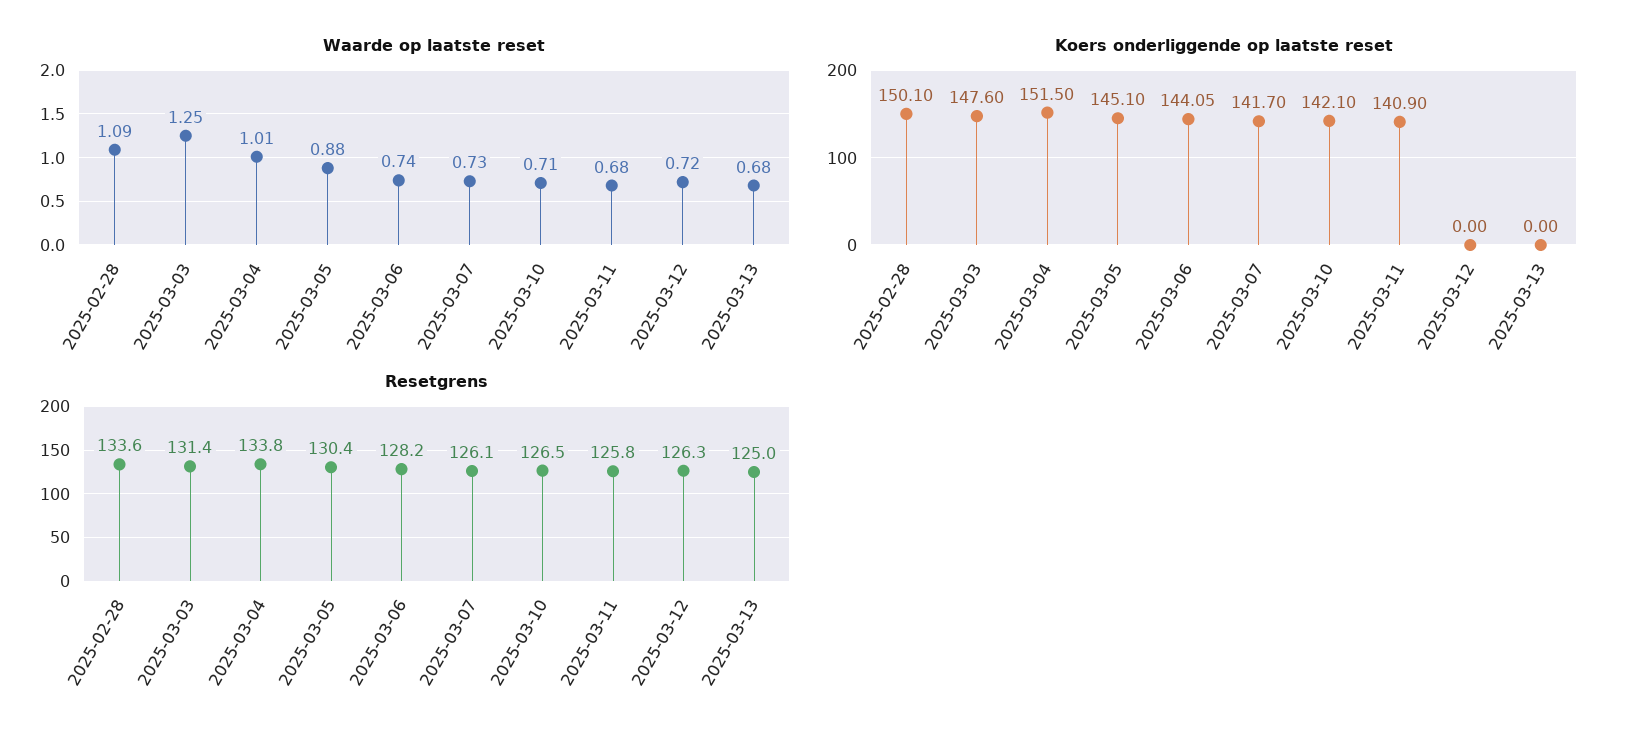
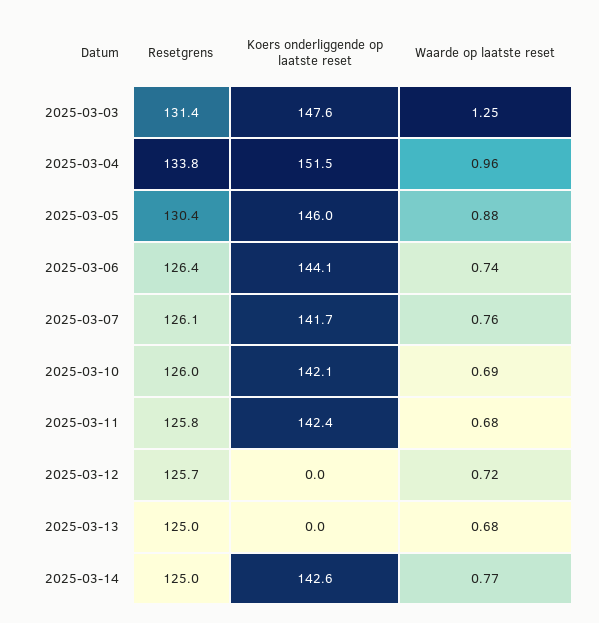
Waarde op laatste reset, 2025-02-28: 1.09 -> none
Waarde op laatste reset, 2025-03-04: 1.01 -> 0.96
Waarde op laatste reset, 2025-03-07: 0.73 -> 0.76
Waarde op laatste reset, 2025-03-10: 0.71 -> 0.69
Koers onderliggende op laatste reset, 2025-02-28: 150.1 -> none
Koers onderliggende op laatste reset, 2025-03-05: 145.1 -> 146
Koers onderliggende op laatste reset, 2025-03-11: 140.9 -> 142.4
Resetgrens, 2025-02-28: 133.6 -> none
Resetgrens, 2025-03-06: 128.2 -> 126.4
Resetgrens, 2025-03-10: 126.5 -> 126
Resetgrens, 2025-03-12: 126.3 -> 125.7
Resetgrens, 2025-03-14: none -> 125
Koers onderliggende op laatste reset, 2025-03-14: none -> 142.6
Waarde op laatste reset, 2025-03-14: none -> 0.77

